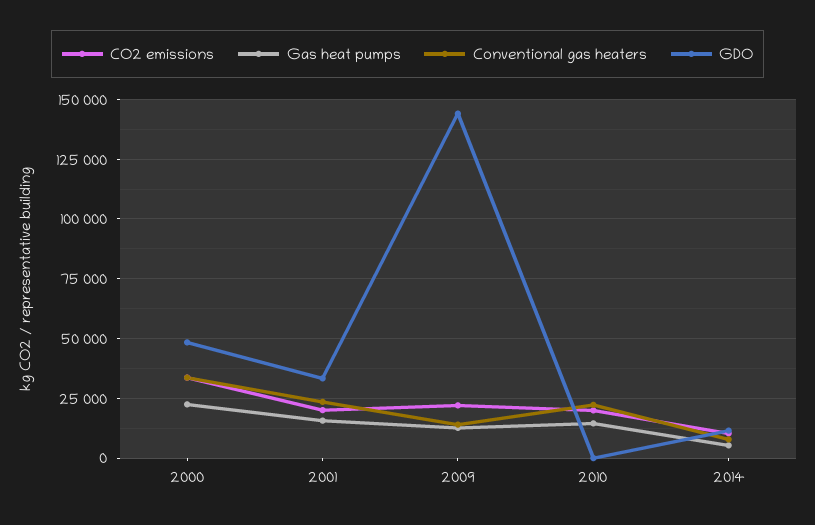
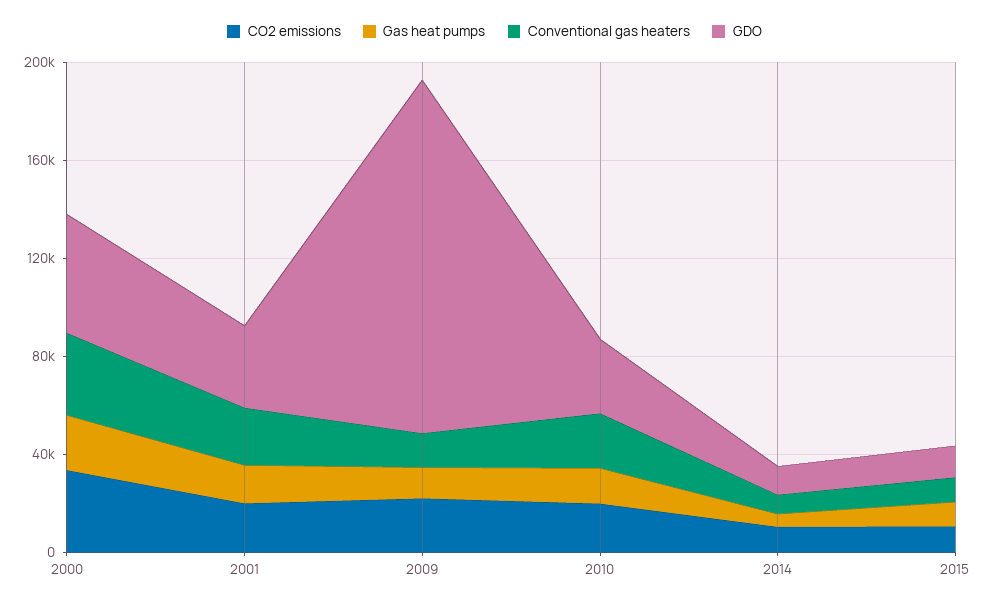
GDO, 2010: 0 -> 30000
CO2 emissions, 2015: none -> 10000
Gas heat pumps, 2015: none -> 10000
Conventional gas heaters, 2015: none -> 10000
GDO, 2015: none -> 10000

